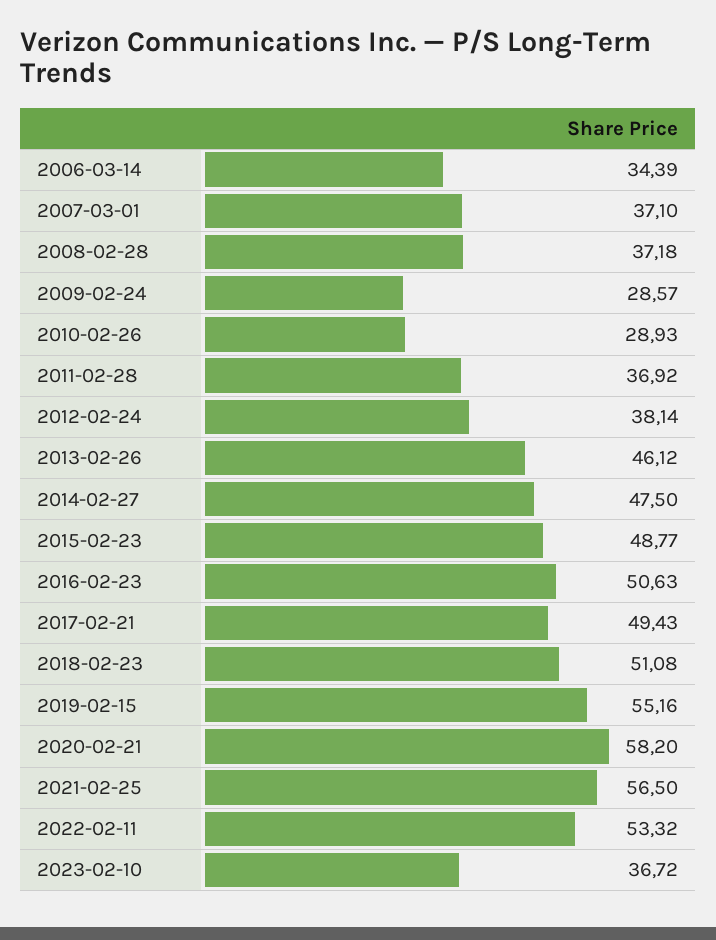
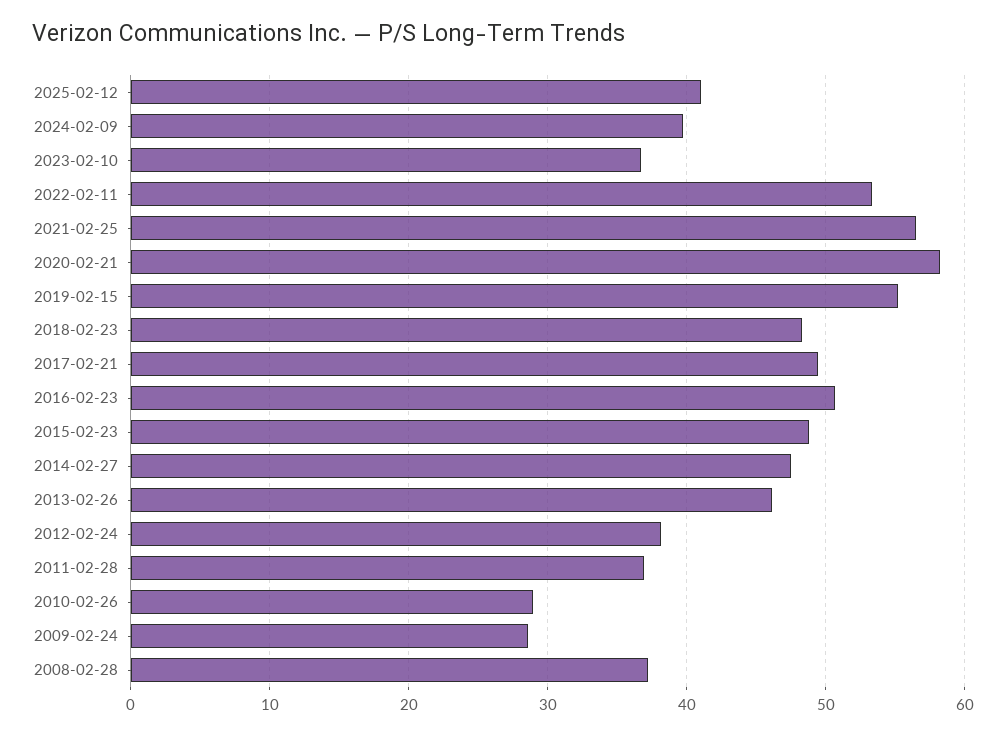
2006-03-14: 34.39 -> none
2007-03-01: 37.1 -> none
2018-02-23: 51.08 -> 48
2025-02-12: none -> 41
2024-02-09: none -> 40

